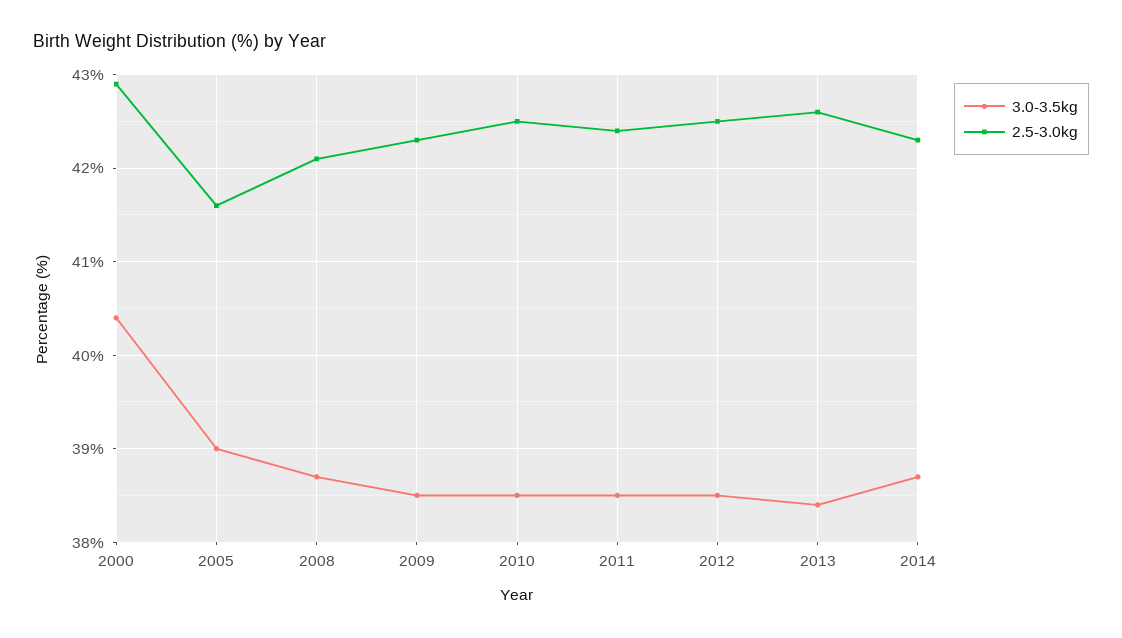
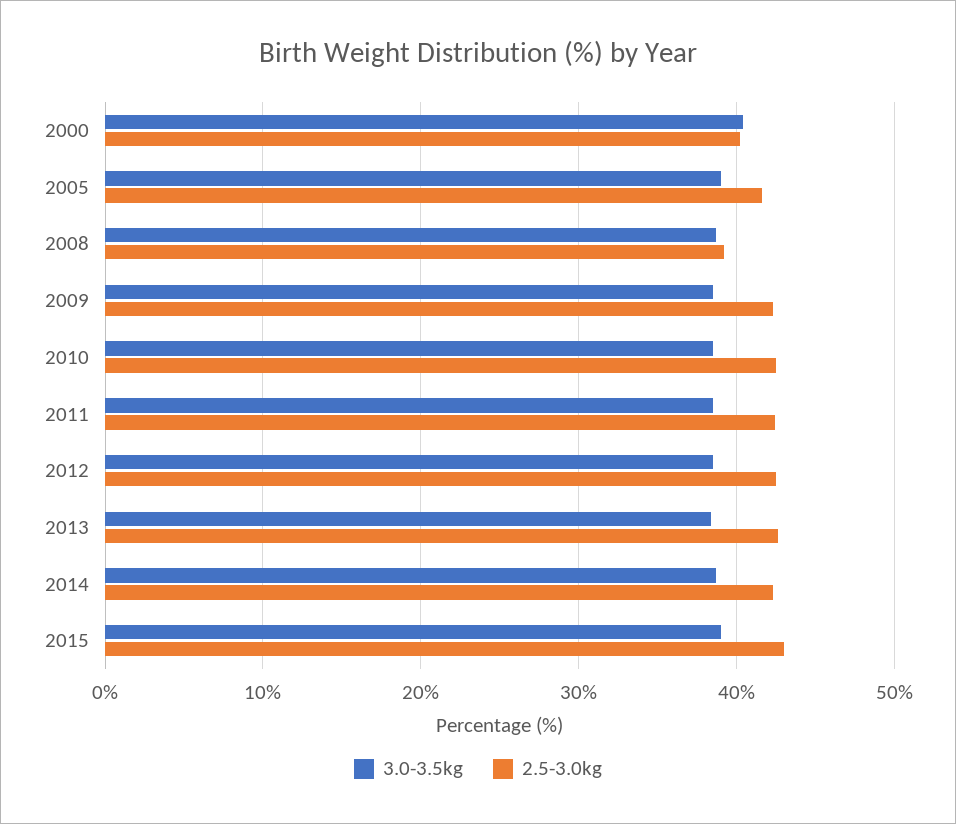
2.5-3.0kg, 2000: 42.9 -> 40
2.5-3.0kg, 2008: 42.1 -> 39
3.0-3.5kg, 2015: none -> 39
2.5-3.0kg, 2015: none -> 43

